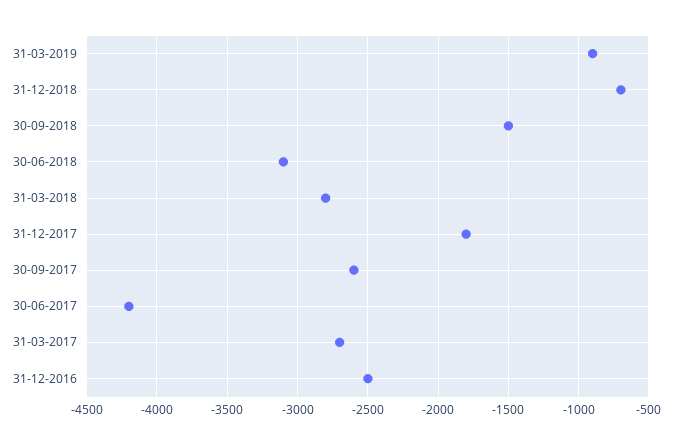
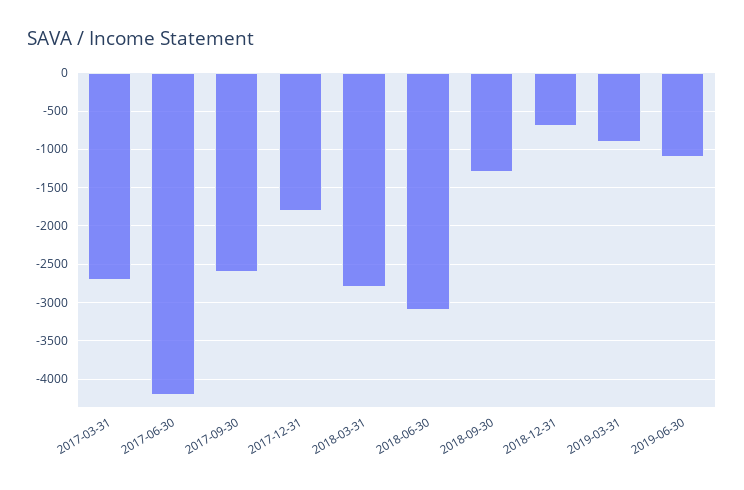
30-09-2018: -1500 -> -1300
31-12-2016: -2500 -> none
2019-06-30: none -> -1100

